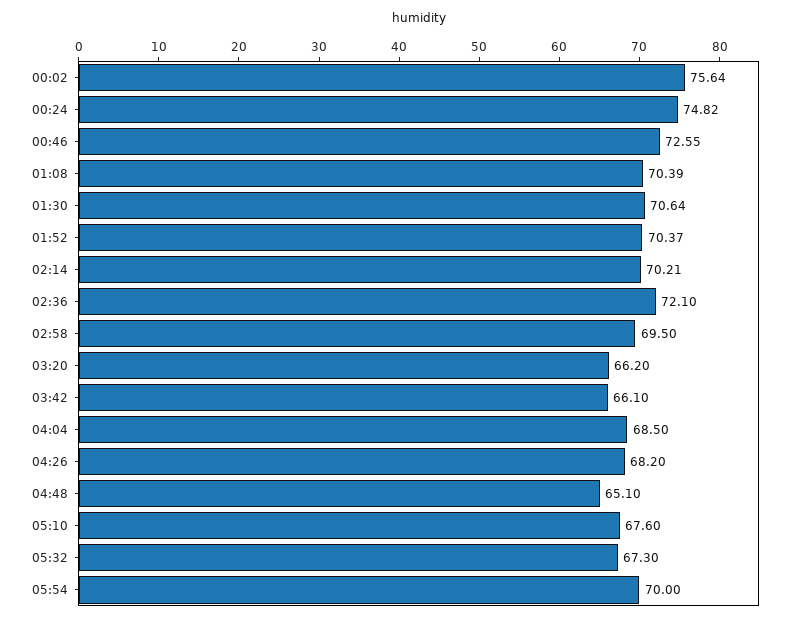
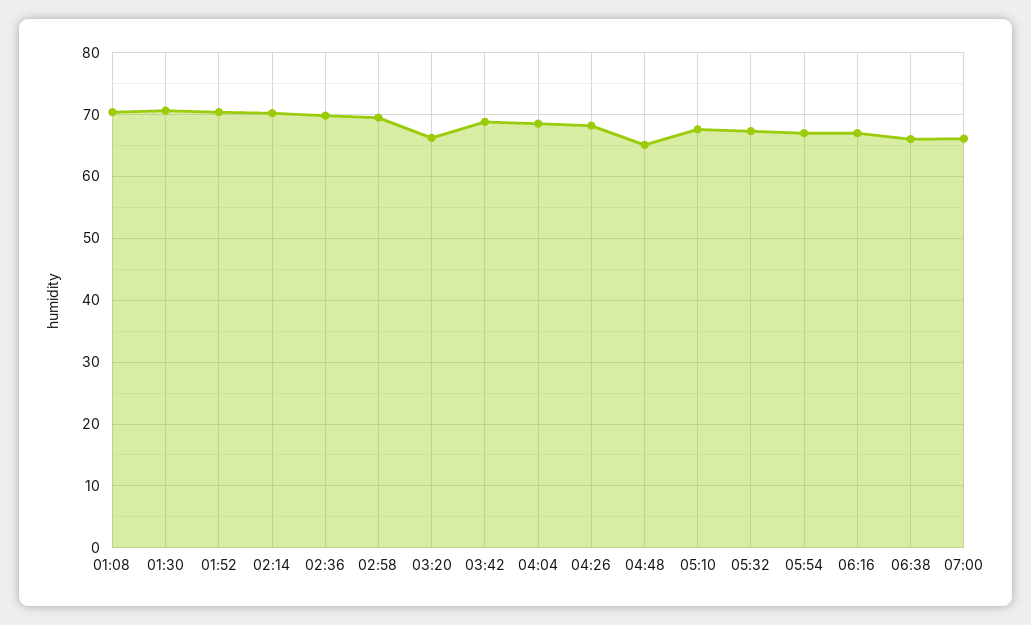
00:02: 75.64 -> none
00:24: 74.82 -> none
00:46: 72.55 -> none
02:36: 72.1 -> 70
03:42: 66.1 -> 69
05:54: 70 -> 67
06:16: none -> 67
06:38: none -> 66
07:00: none -> 66

